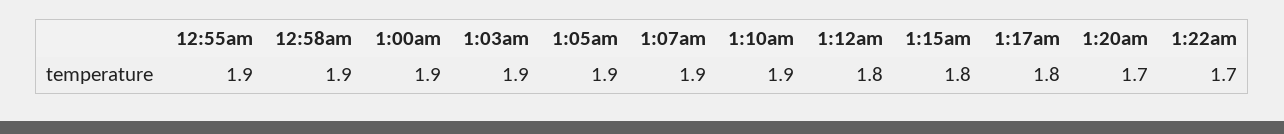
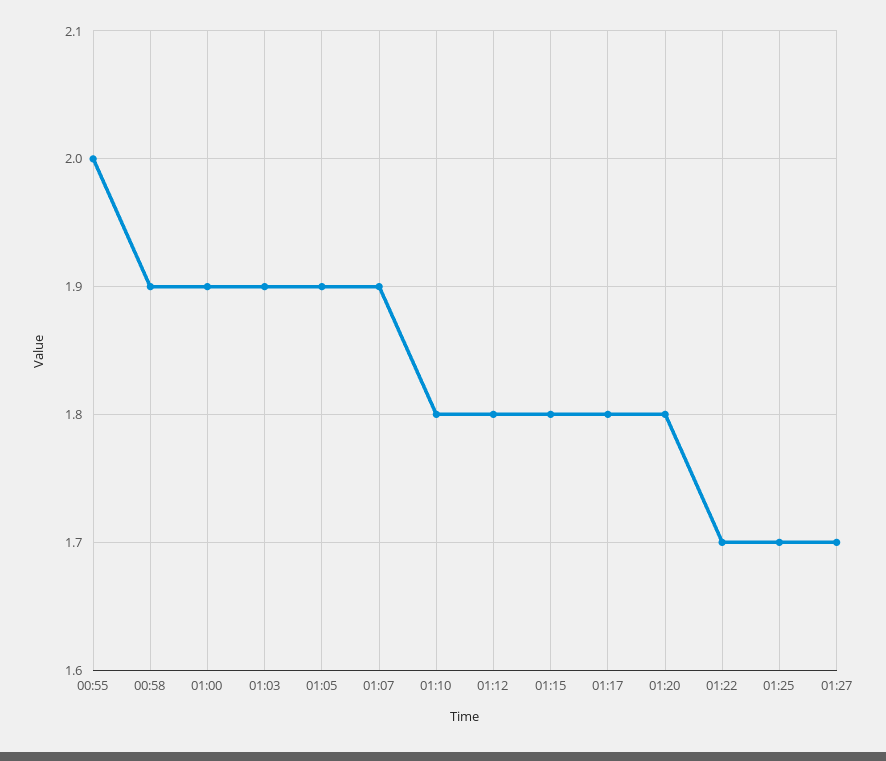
12:55am: 1.9 -> 2
1:10am: 1.9 -> 1.8
1:20am: 1.7 -> 1.8
01:25: none -> 1.7
01:27: none -> 1.7

